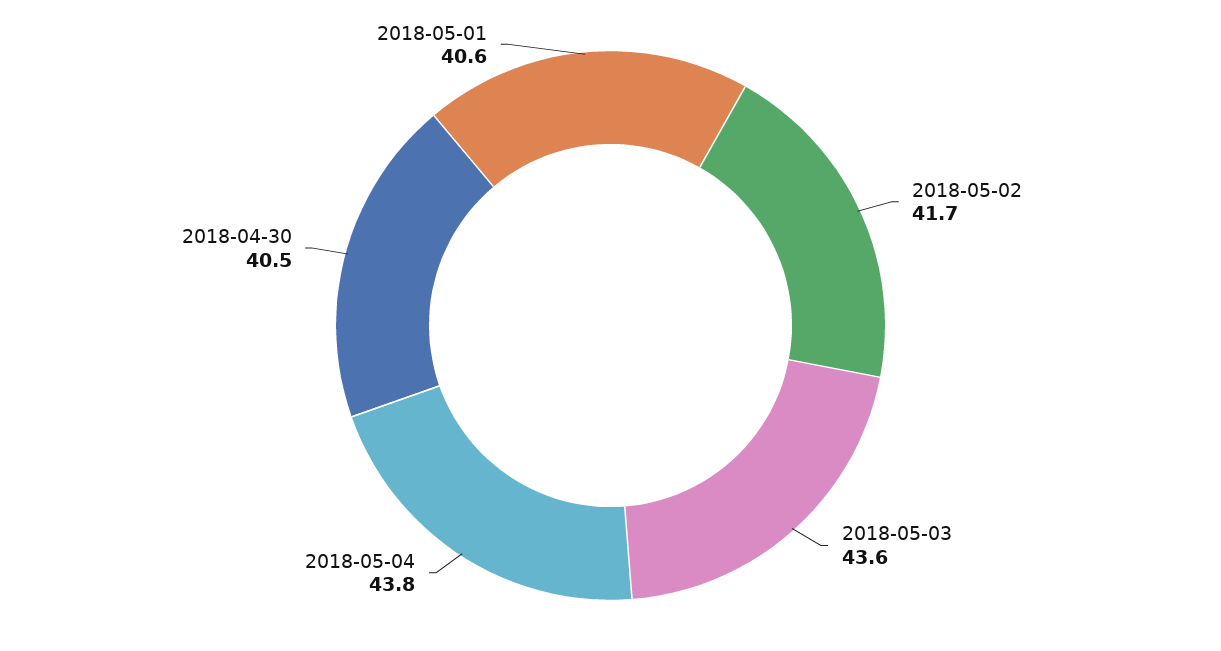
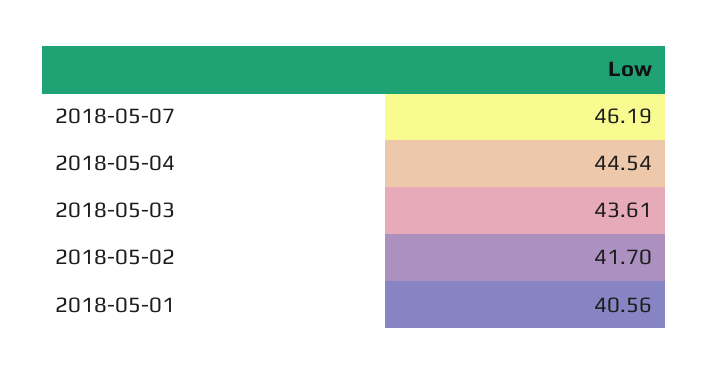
2018-05-04: 43.8 -> 44.54
2018-04-30: 40.5 -> none
2018-05-07: none -> 46.19

